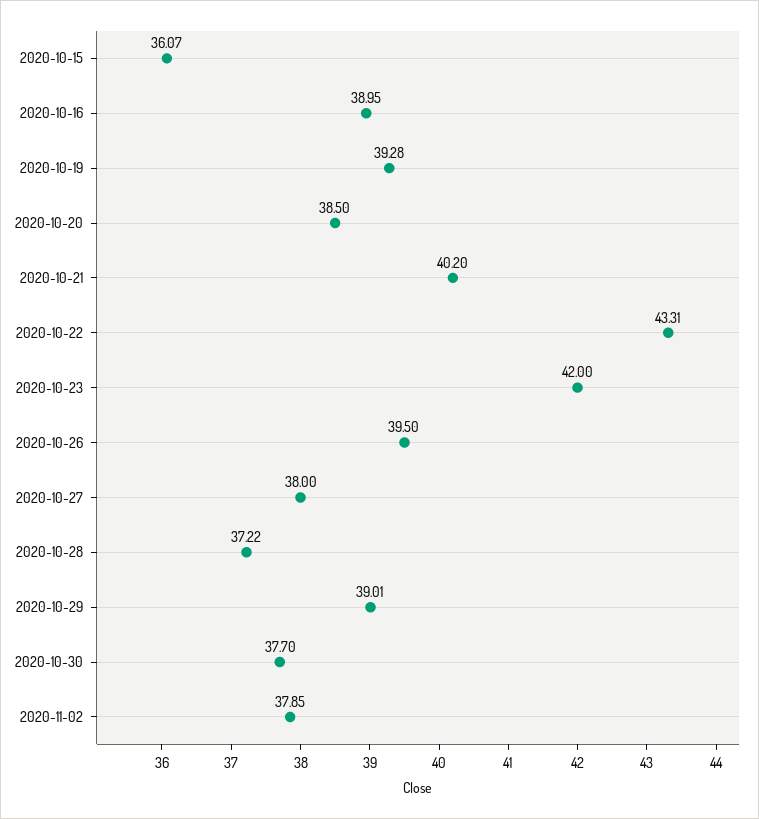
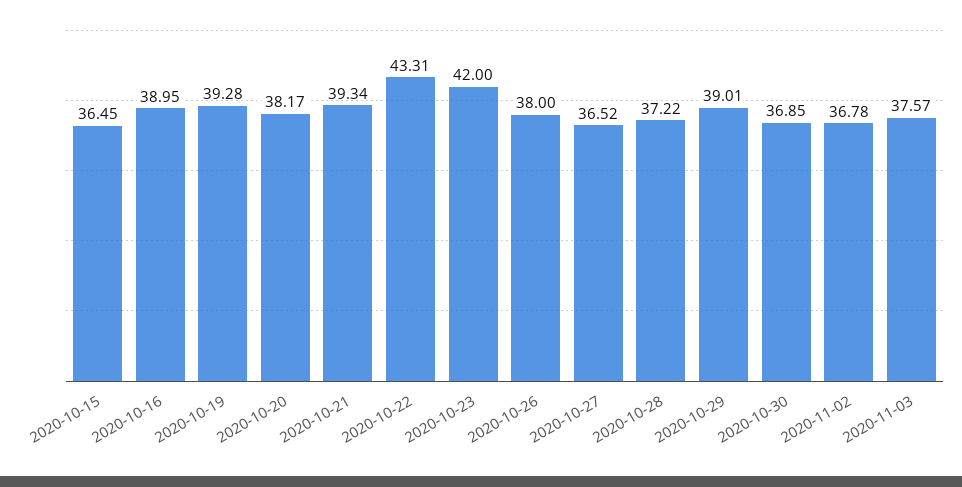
2020-10-15: 36.07 -> 36.45
2020-10-20: 38.5 -> 38.17
2020-10-21: 40.2 -> 39.34
2020-10-26: 39.5 -> 38
2020-10-27: 38 -> 36.52
2020-10-30: 37.7 -> 36.85
2020-11-02: 37.85 -> 36.78
2020-11-03: none -> 37.57

